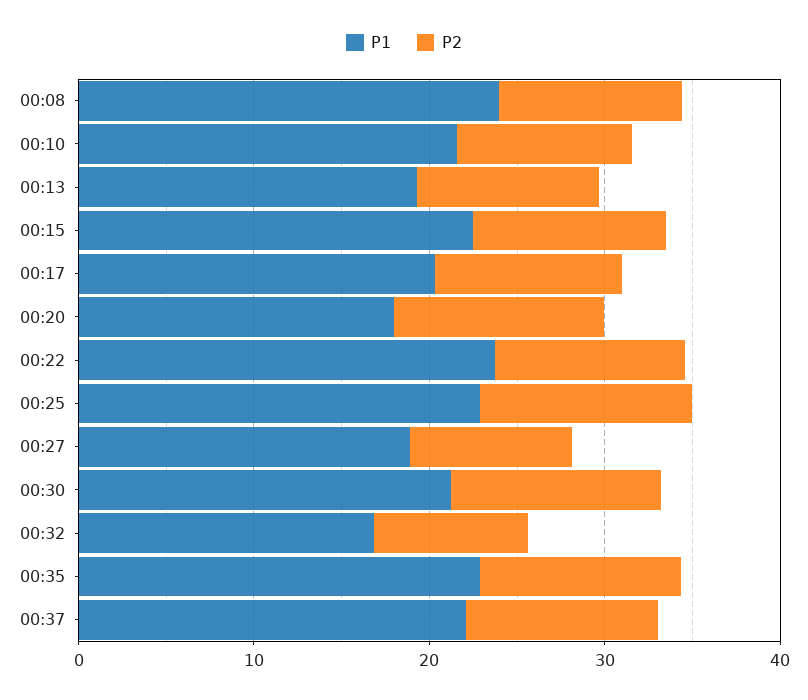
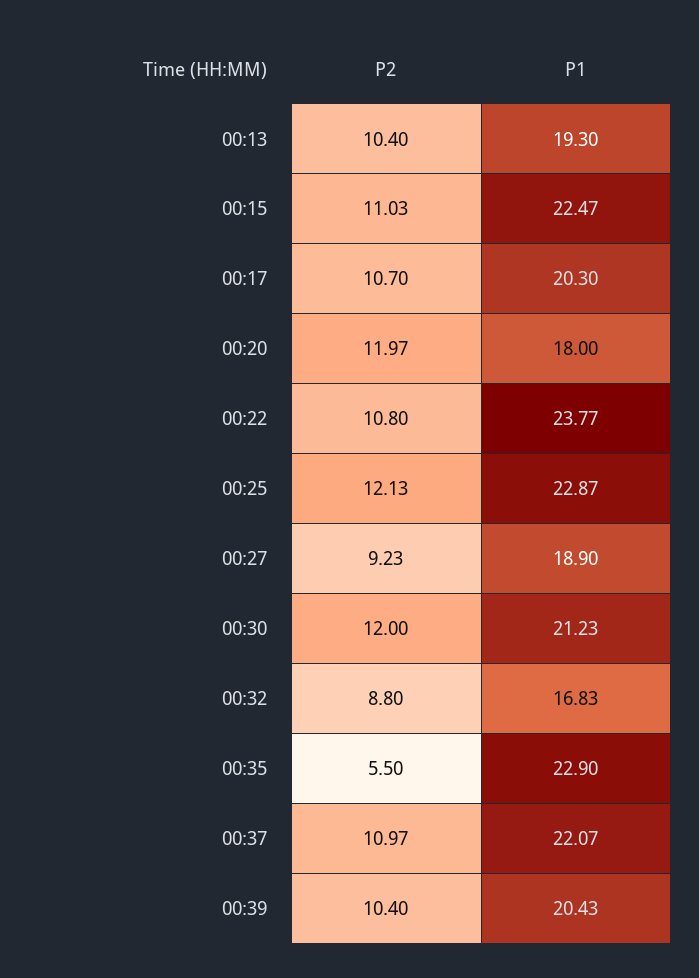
P1, 00:08: 24 -> none
P2, 00:08: 10 -> none
P1, 00:10: 22 -> none
P2, 00:10: 10 -> none
P2, 00:35: 12 -> 5.5
P2, 00:39: none -> 10.4
P1, 00:39: none -> 20.43

